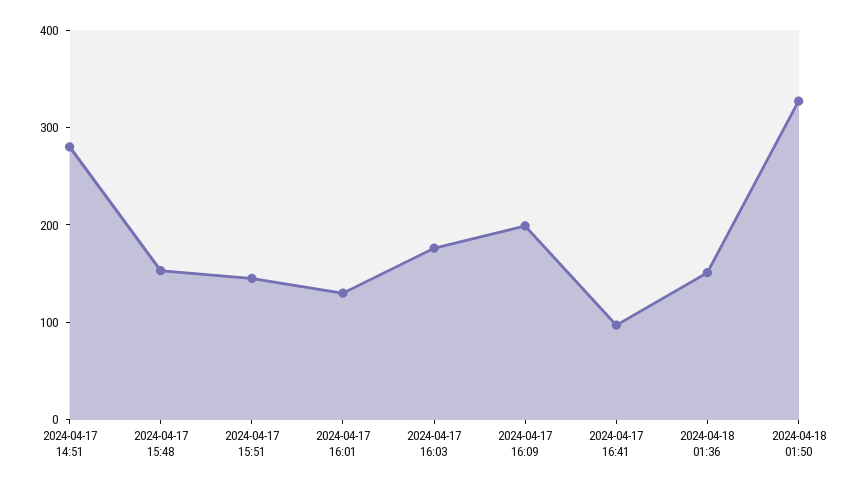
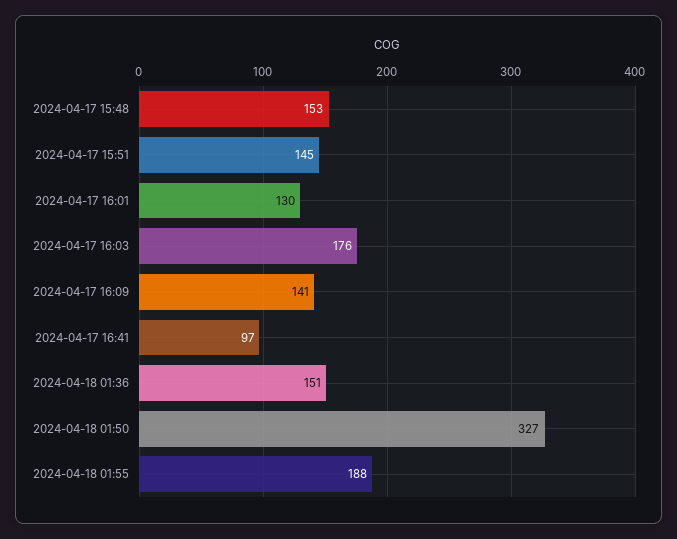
2024-04-17 14:51: 280 -> none
2024-04-17 16:09: 200 -> 141
2024-04-18 01:55: none -> 188

